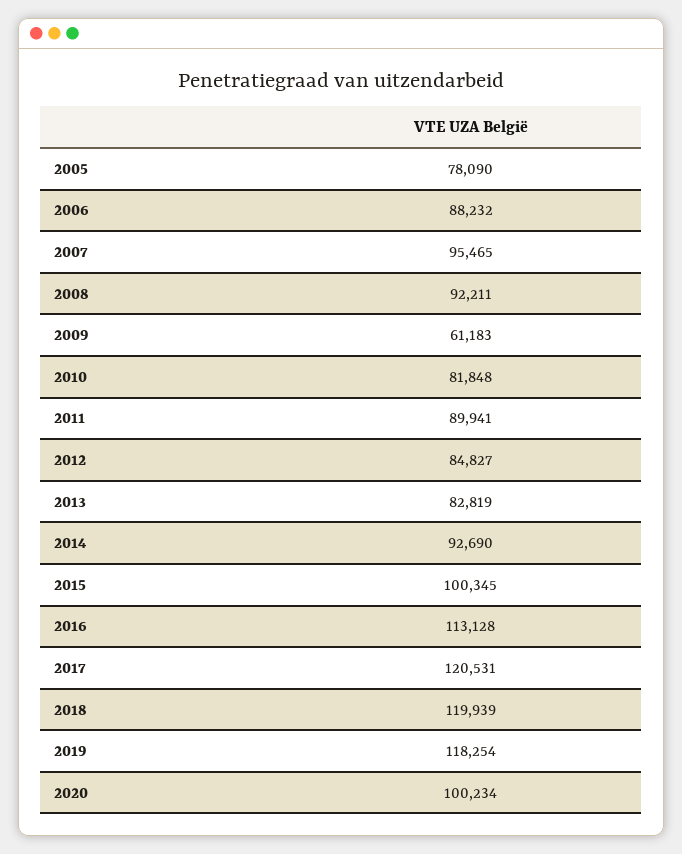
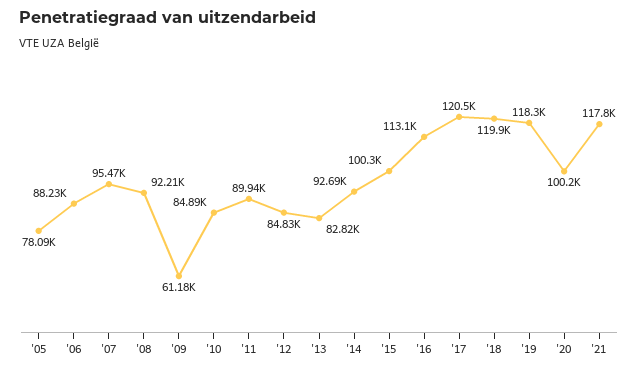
2010: 81848 -> 84890
'21: none -> 117800

